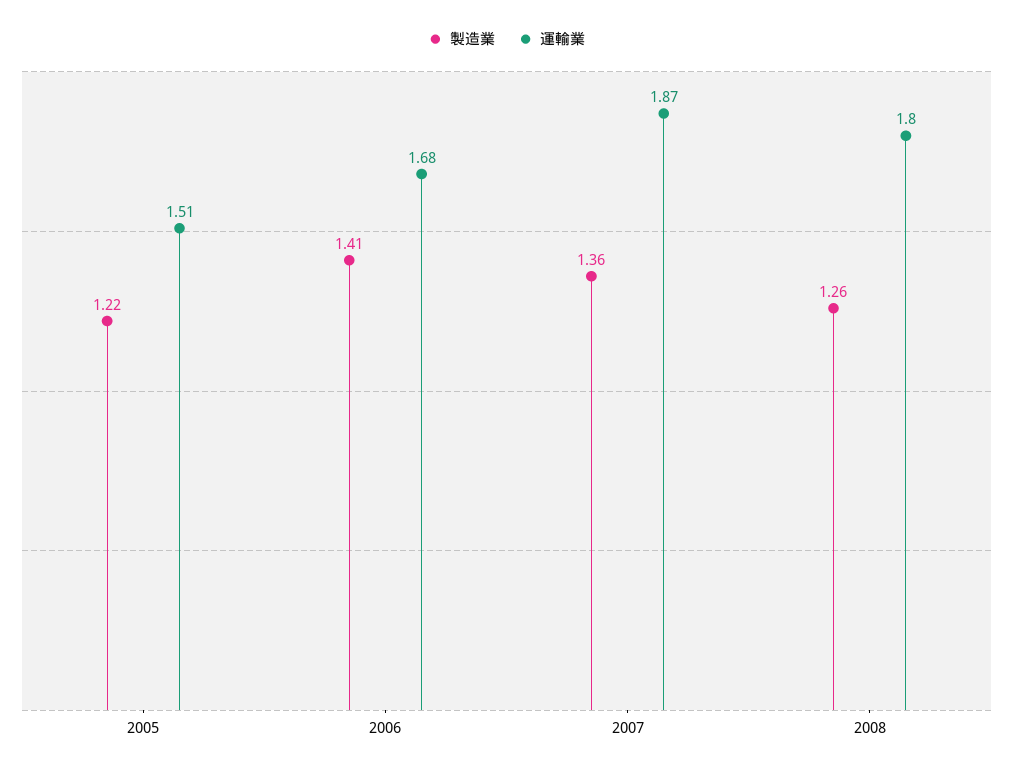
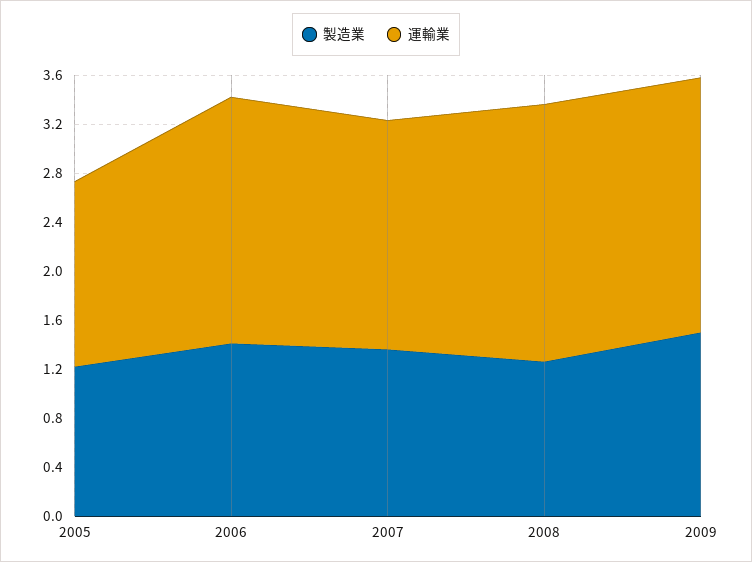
運輸業, 2006: 1.68 -> 2
運輸業, 2008: 1.8 -> 2.1
製造業, 2009: none -> 1.5
運輸業, 2009: none -> 2.1

